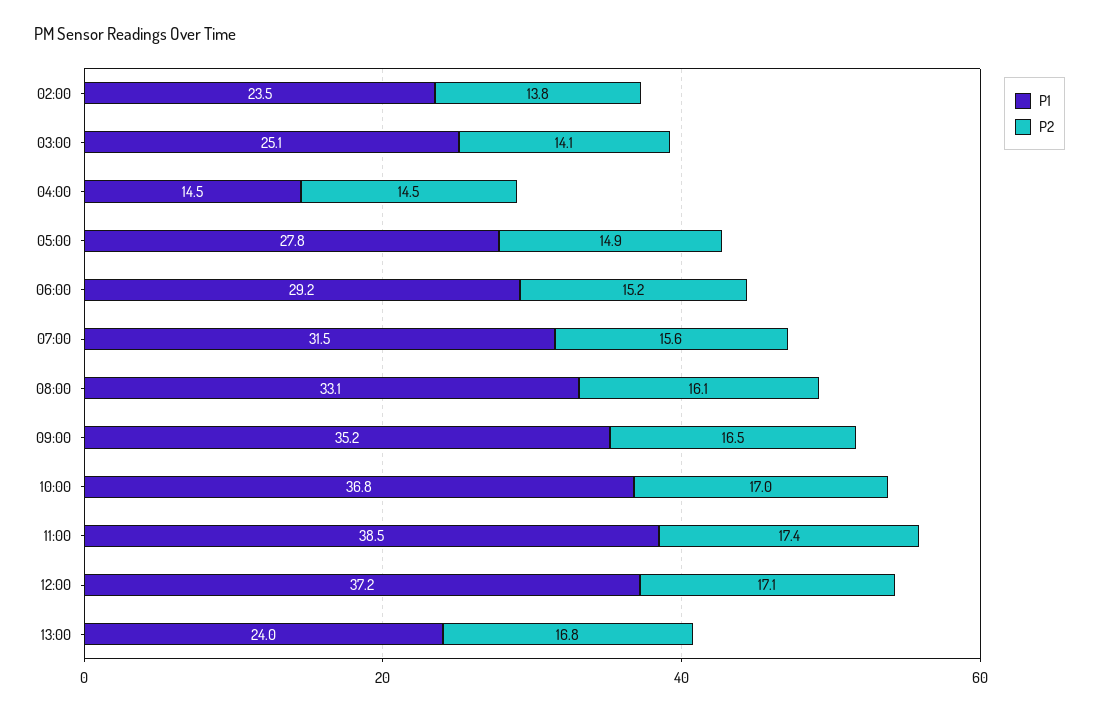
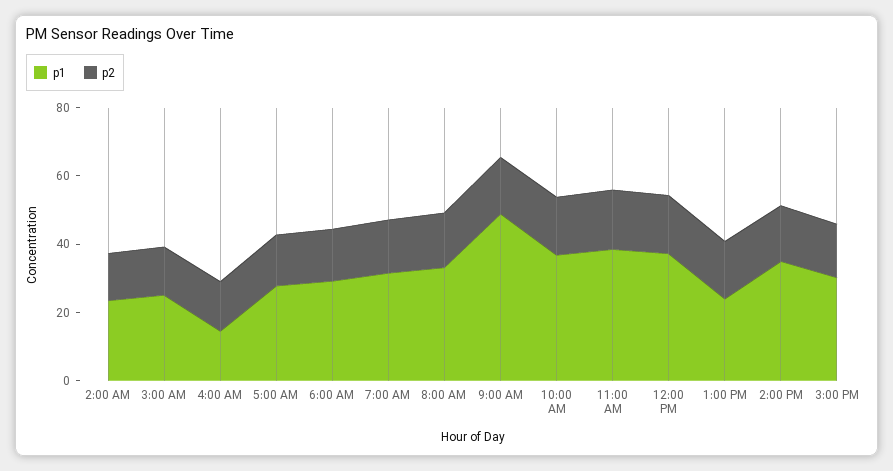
P1, 09:00: 35.2 -> 50
P1, 2:00 PM: none -> 35
P2, 2:00 PM: none -> 15
P1, 3:00 PM: none -> 30
P2, 3:00 PM: none -> 15

